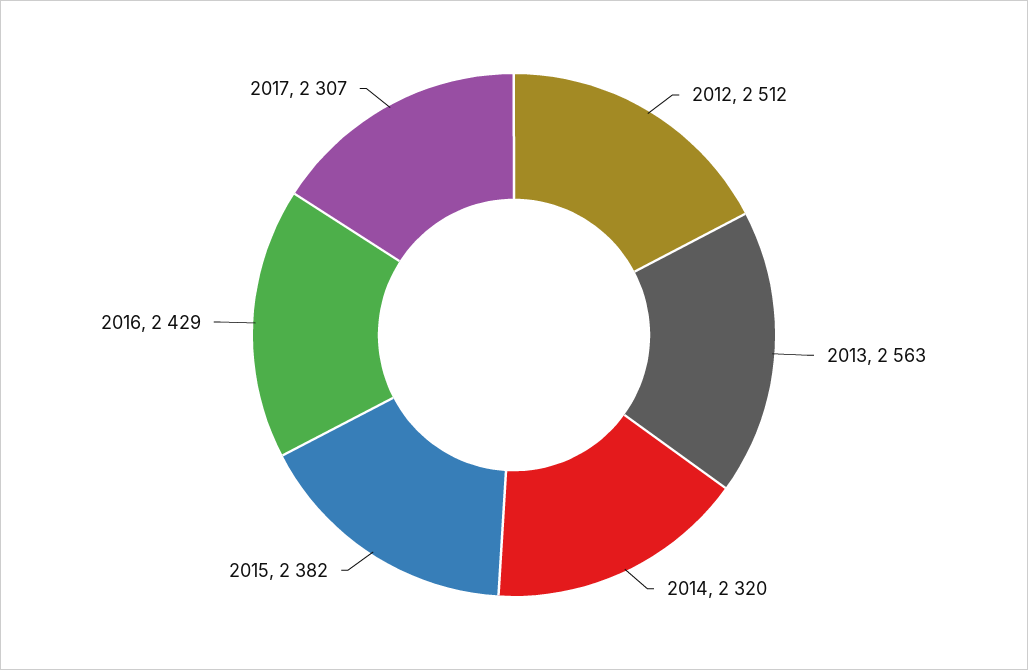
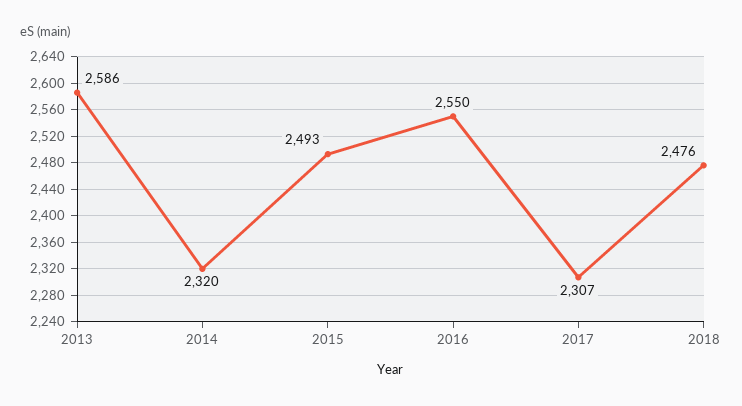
2012: 2512 -> none
2013: 2563 -> 2586
2015: 2382 -> 2493
2016: 2429 -> 2550
2018: none -> 2476

